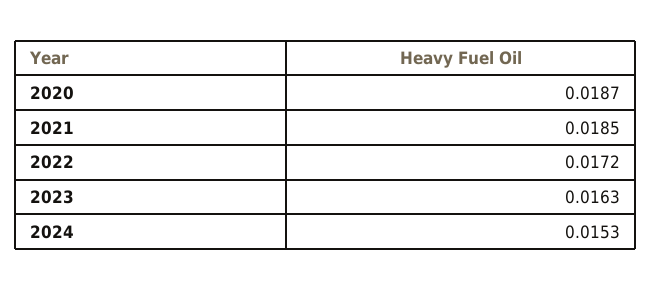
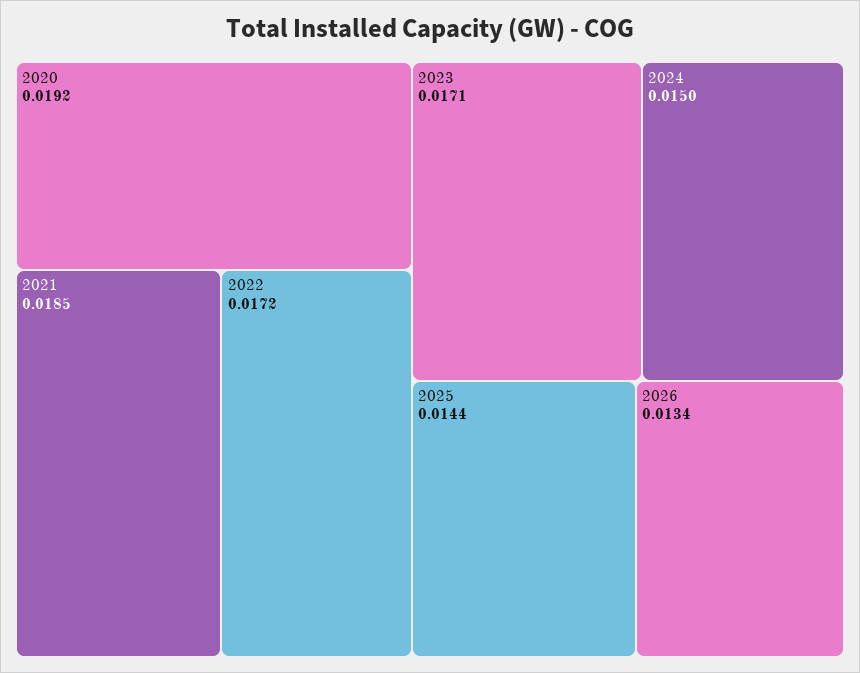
2020: 0.0187 -> 0.0192
2023: 0.0163 -> 0.0171
2024: 0.0153 -> 0.015
2025: none -> 0.0144
2026: none -> 0.0134

